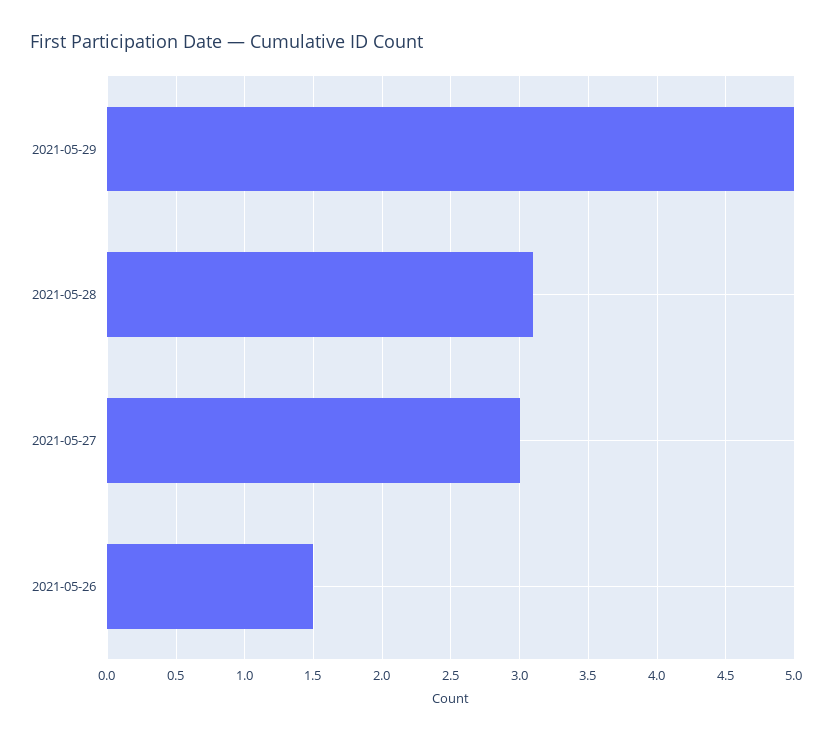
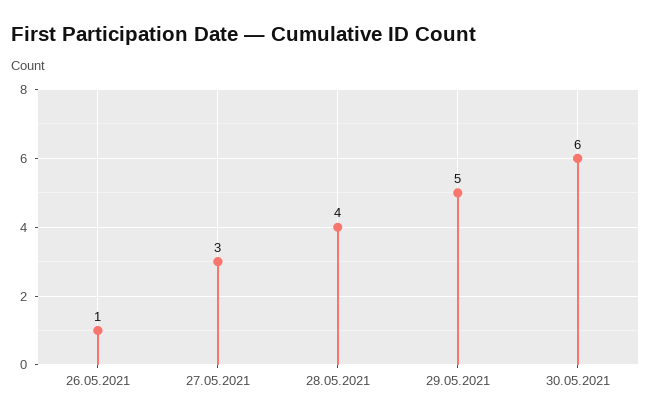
2021-05-28: 3.1 -> 4
2021-05-26: 1.5 -> 1
30.05.2021: none -> 6

